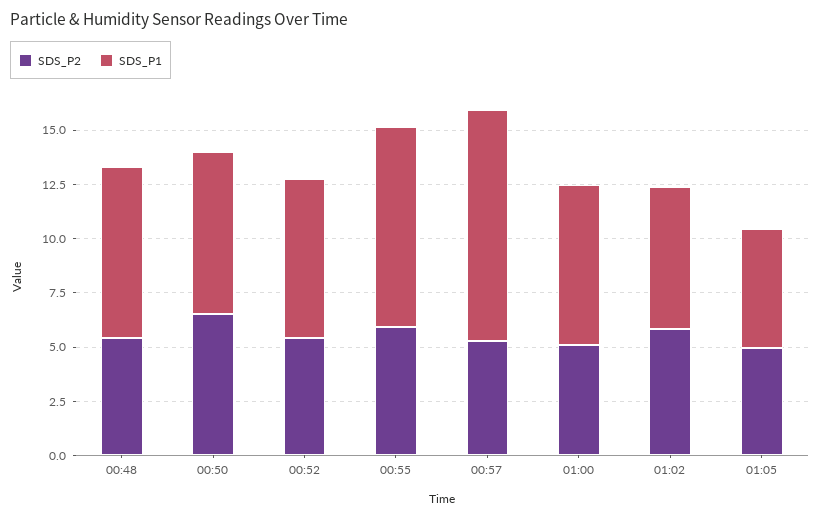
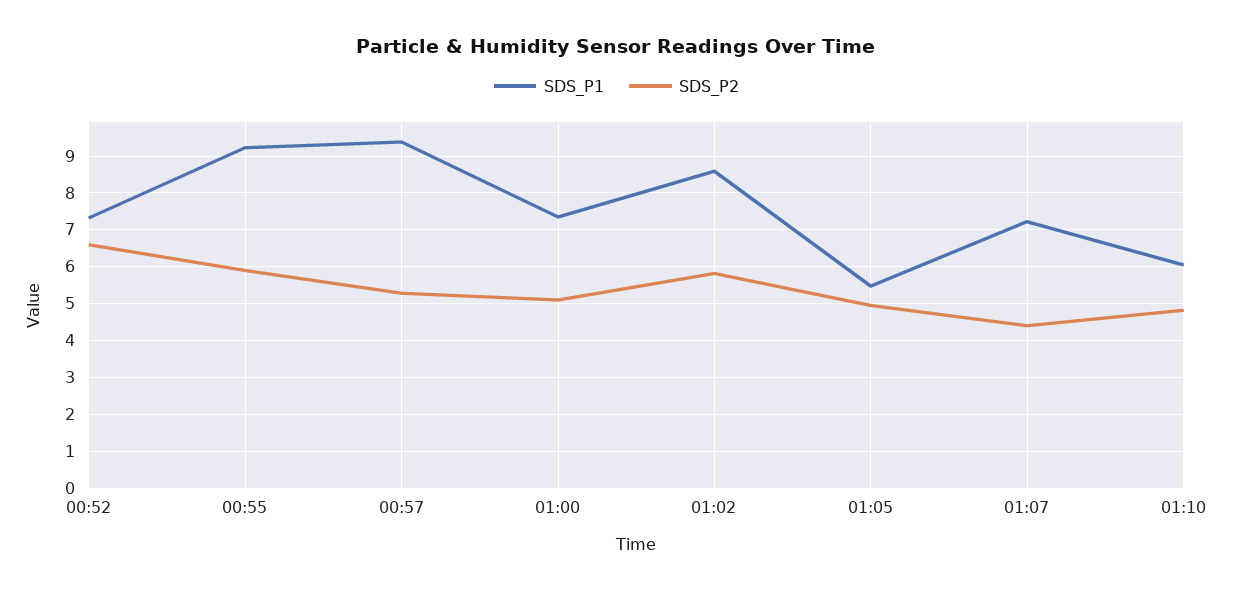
SDS_P2, 00:48: 5.5 -> none
SDS_P1, 00:48: 8 -> none
SDS_P2, 00:50: 6.5 -> none
SDS_P1, 00:50: 7.5 -> none
SDS_P2, 00:52: 5.5 -> 6.6
SDS_P1, 00:57: 10.5 -> 9.4
SDS_P1, 01:02: 6.5 -> 8.6
SDS_P1, 01:07: none -> 7.2
SDS_P2, 01:07: none -> 4.4
SDS_P1, 01:10: none -> 6
SDS_P2, 01:10: none -> 4.8

